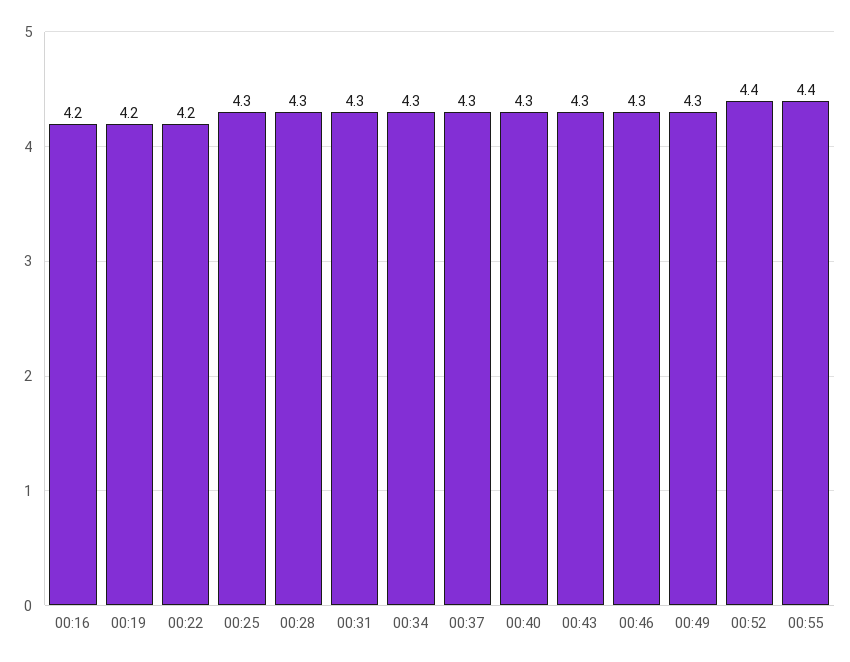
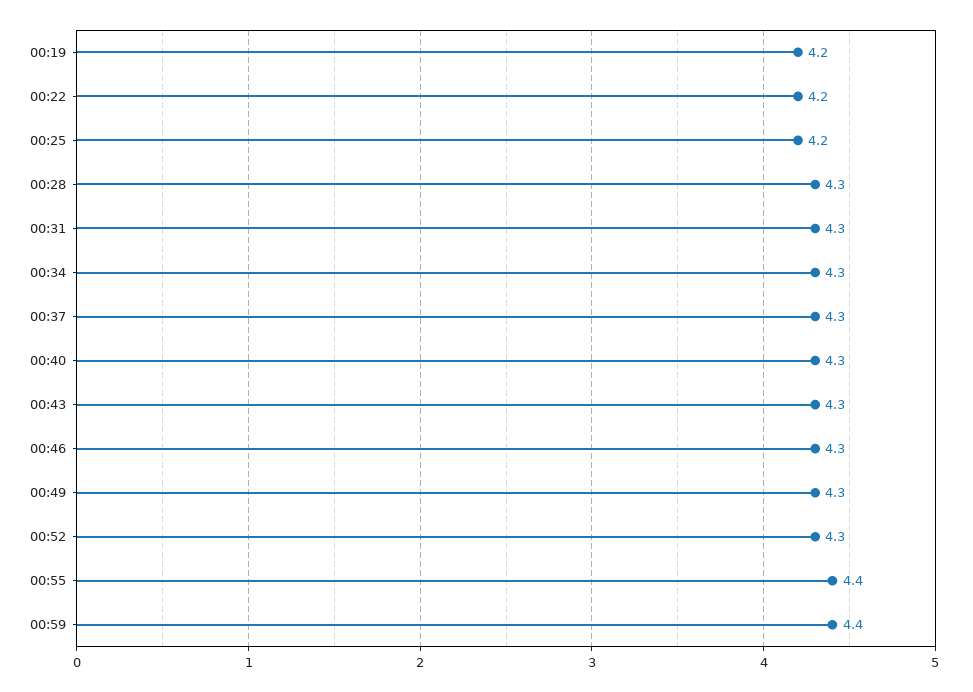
00:16: 4.2 -> none
00:25: 4.3 -> 4.2
00:52: 4.4 -> 4.3
00:59: none -> 4.4

